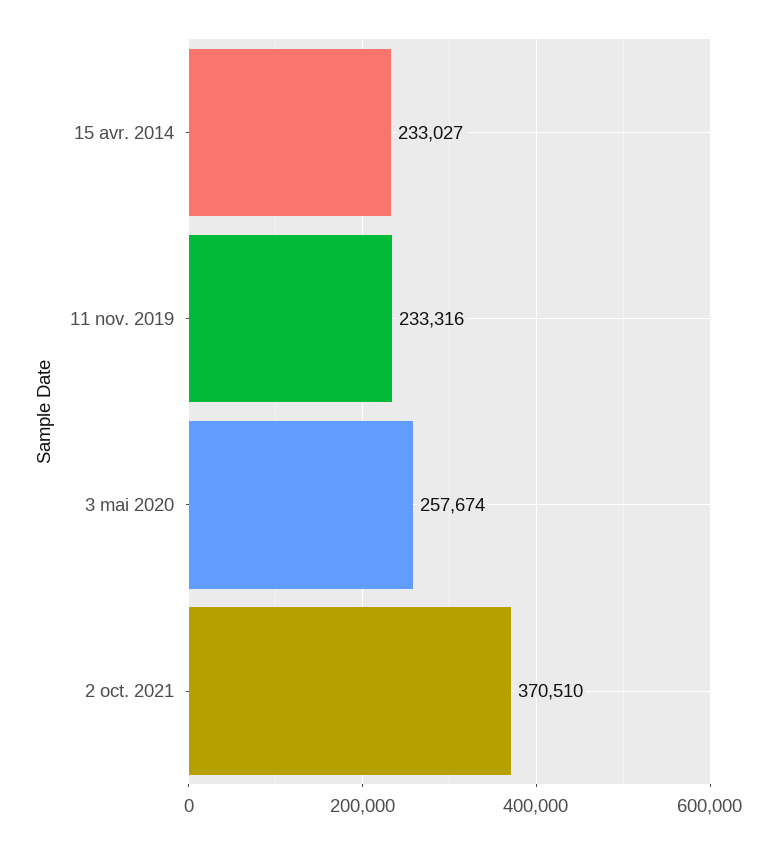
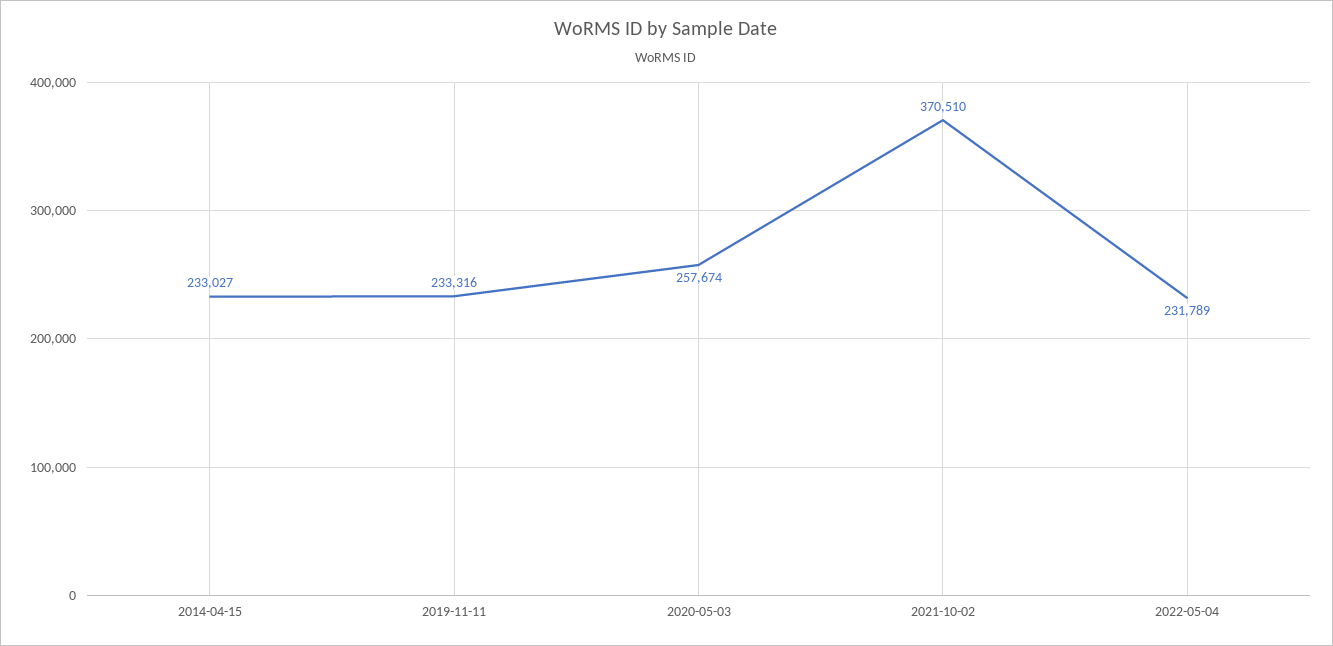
2022-05-04: none -> 231789

